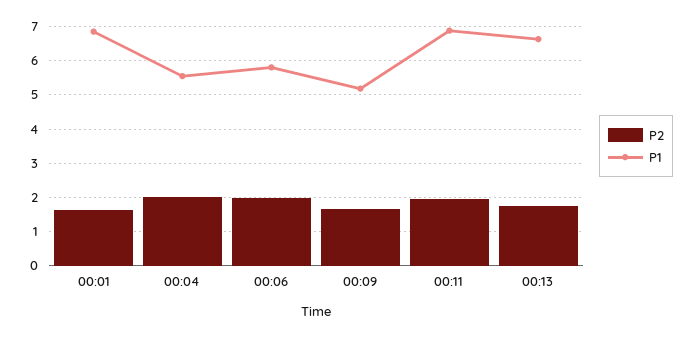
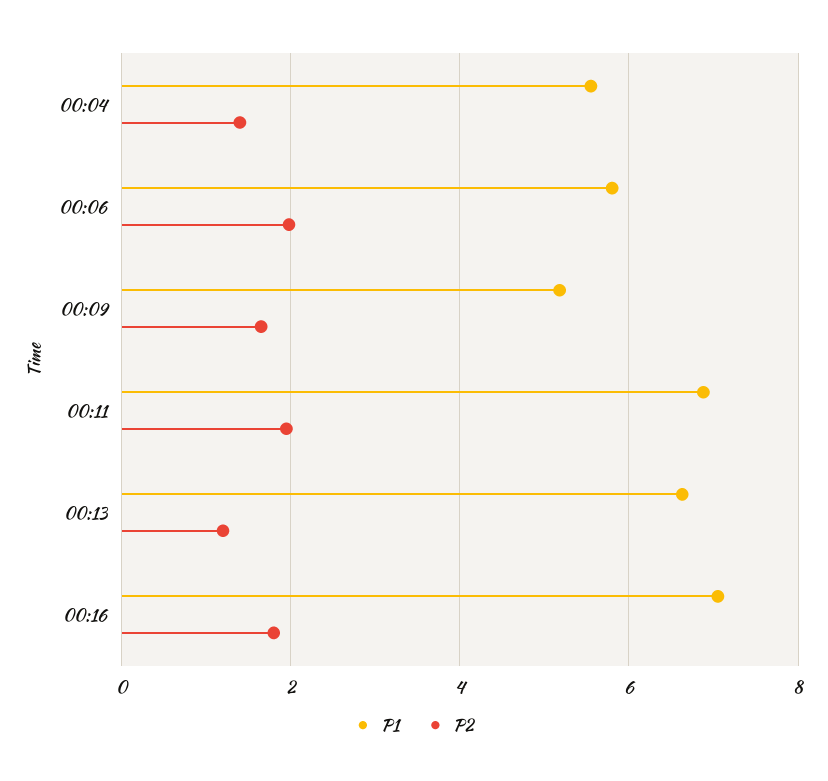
P2, 00:01: 1.6 -> none
P1, 00:01: 6.8 -> none
P2, 00:04: 2 -> 1.4
P2, 00:13: 1.8 -> 1.2
P1, 00:16: none -> 7
P2, 00:16: none -> 1.8

